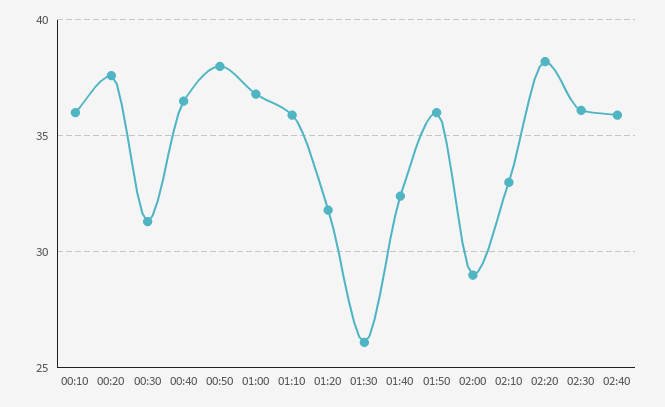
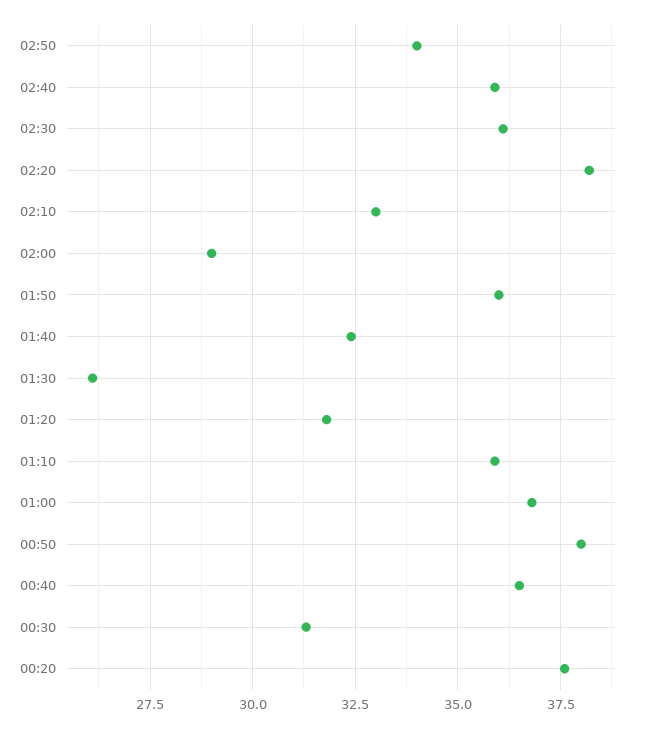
00:10: 36 -> none
02:50: none -> 34

